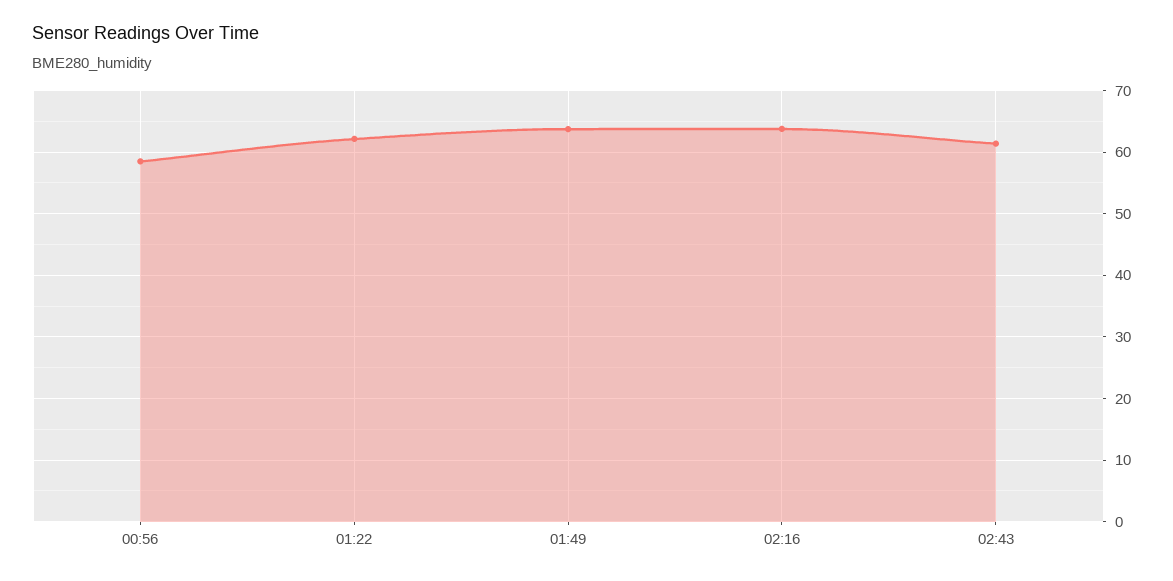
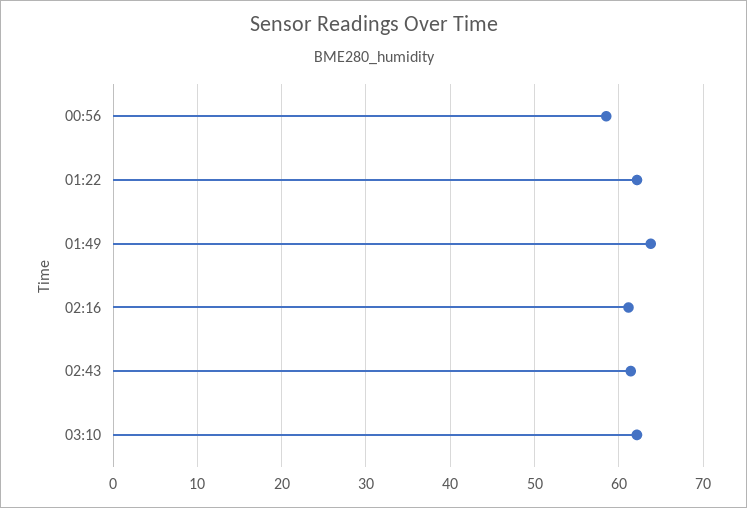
02:16: 64 -> 61
03:10: none -> 62

